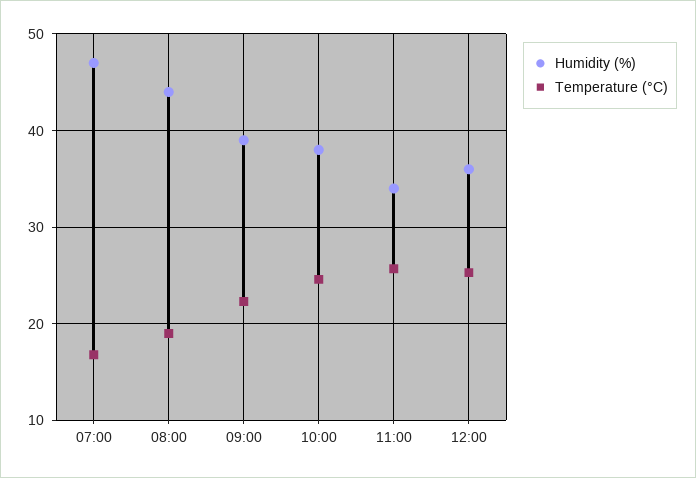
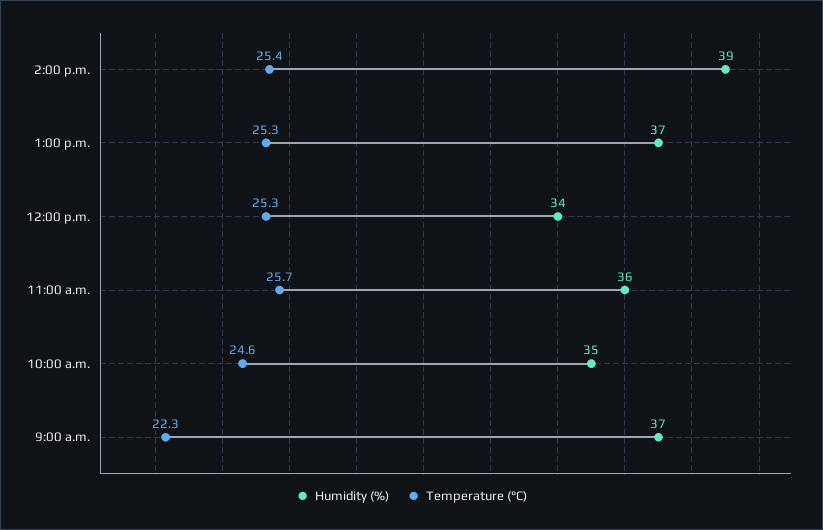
Humidity (%), 07:00: 47 -> none
Temperature (°C), 07:00: 17 -> none
Humidity (%), 08:00: 44 -> none
Temperature (°C), 08:00: 19 -> none
Humidity (%), 09:00: 39 -> 37
Humidity (%), 10:00: 38 -> 35
Humidity (%), 11:00: 34 -> 36
Humidity (%), 12:00: 36 -> 34
Humidity (%), 2:00 p.m.: none -> 39
Temperature (°C), 2:00 p.m.: none -> 25.4
Humidity (%), 1:00 p.m.: none -> 37
Temperature (°C), 1:00 p.m.: none -> 25.3

